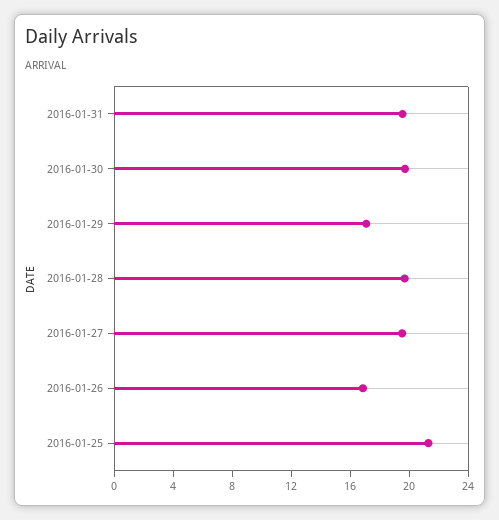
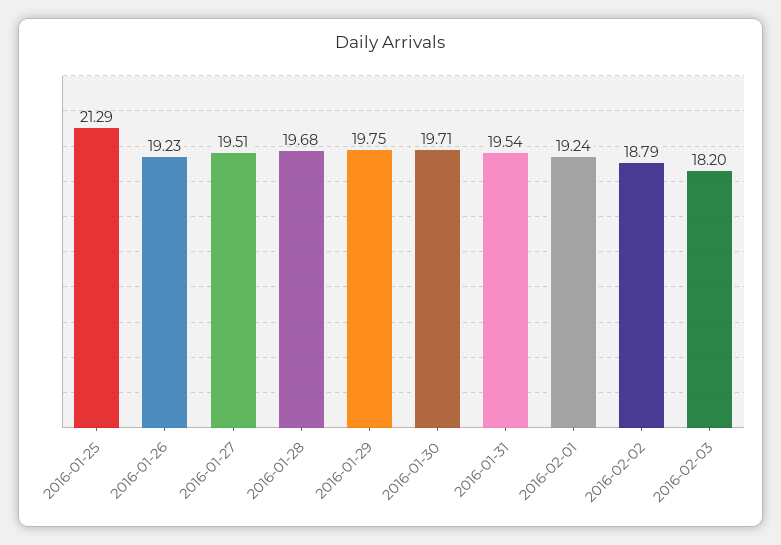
2016-01-29: 17 -> 19.75
2016-01-26: 17 -> 19.23
2016-02-01: none -> 19.24
2016-02-02: none -> 18.79
2016-02-03: none -> 18.2

